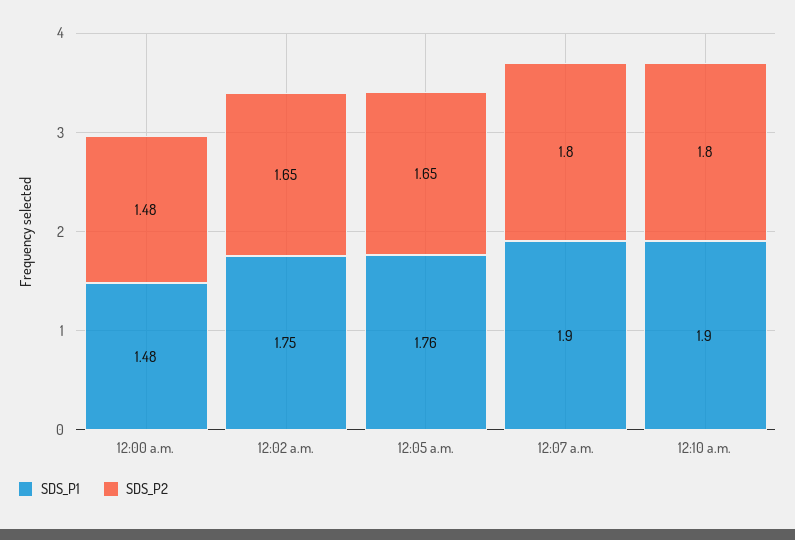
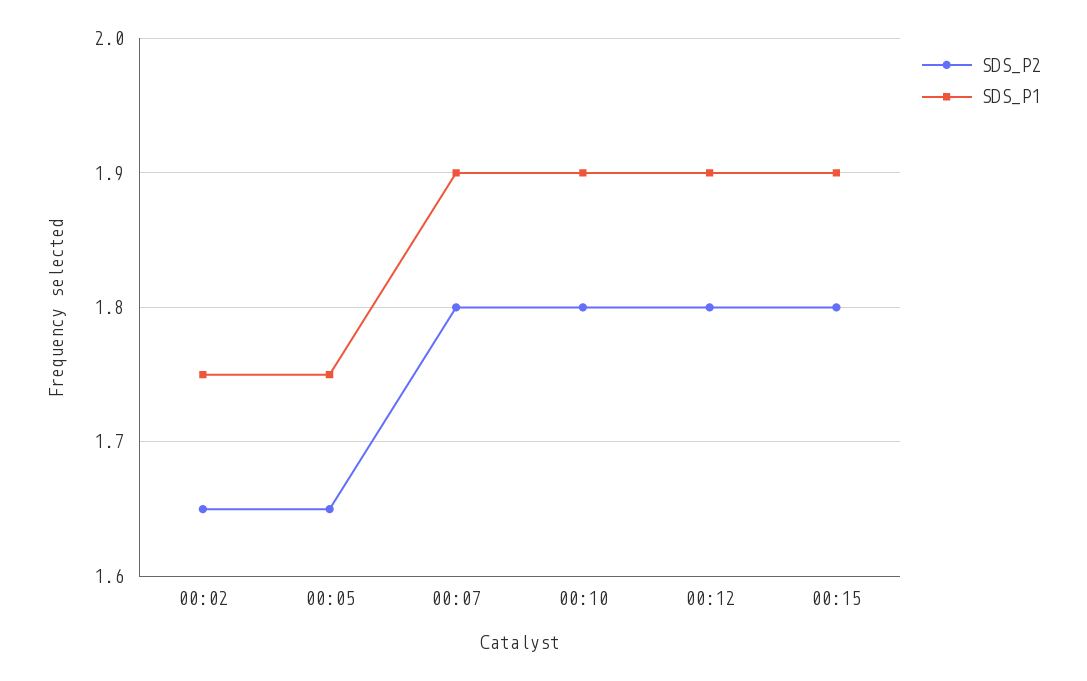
SDS_P1, 12:00 a.m.: 1.48 -> none
SDS_P2, 12:00 a.m.: 1.48 -> none
SDS_P1, 12:05 a.m.: 1.76 -> 1.75
SDS_P2, 00:12: none -> 1.8
SDS_P1, 00:12: none -> 1.9
SDS_P2, 00:15: none -> 1.8
SDS_P1, 00:15: none -> 1.9

